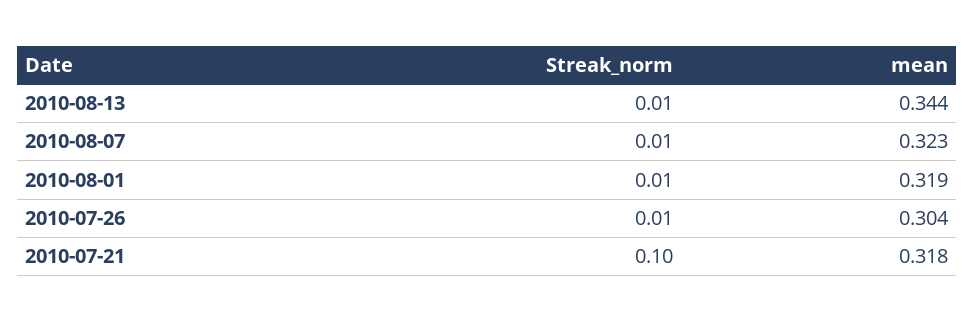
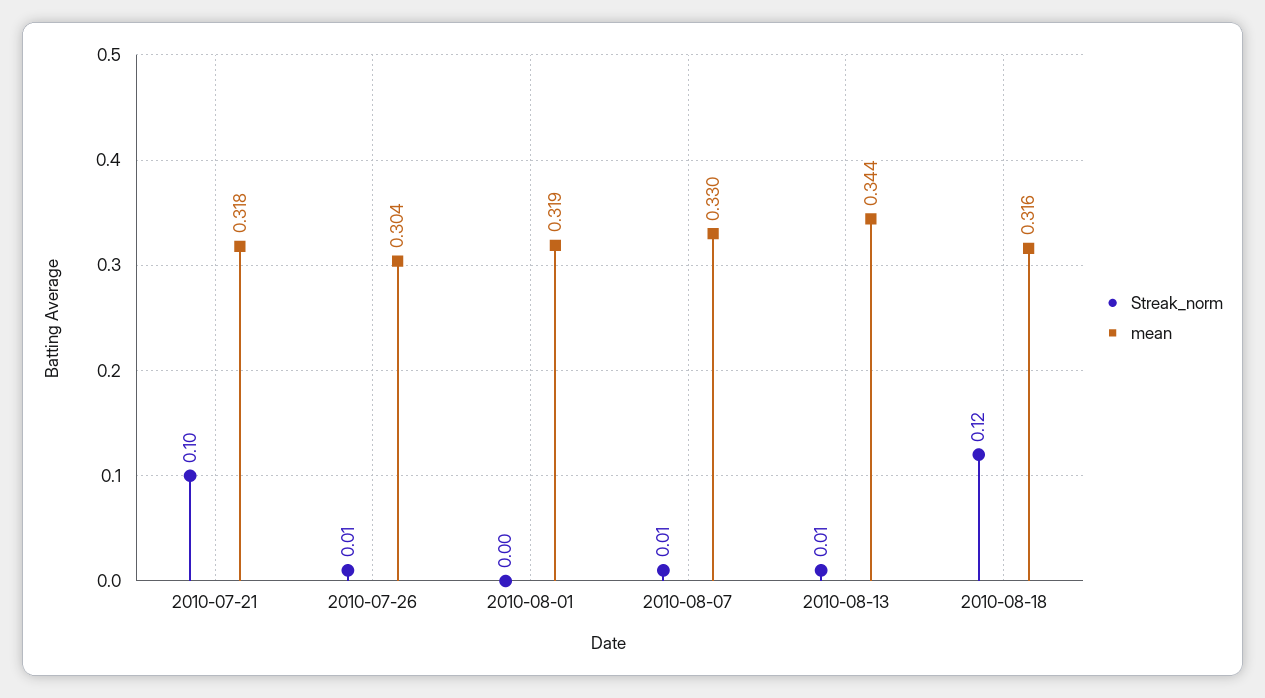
mean, 2010-08-07: 0.323 -> 0.33
Streak_norm, 2010-08-01: 0.01 -> 0
Streak_norm, 2010-08-18: none -> 0.12
mean, 2010-08-18: none -> 0.316

